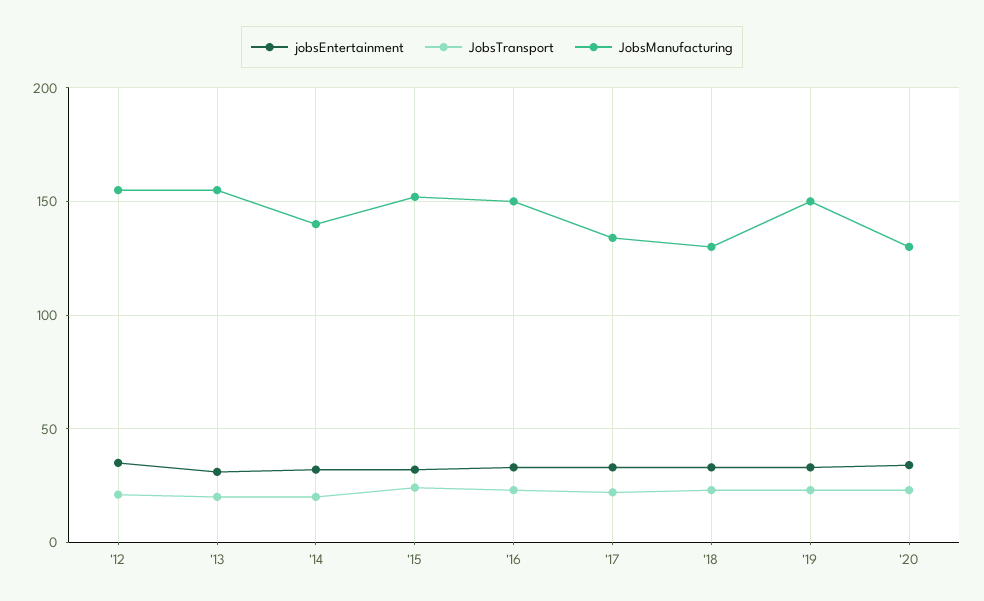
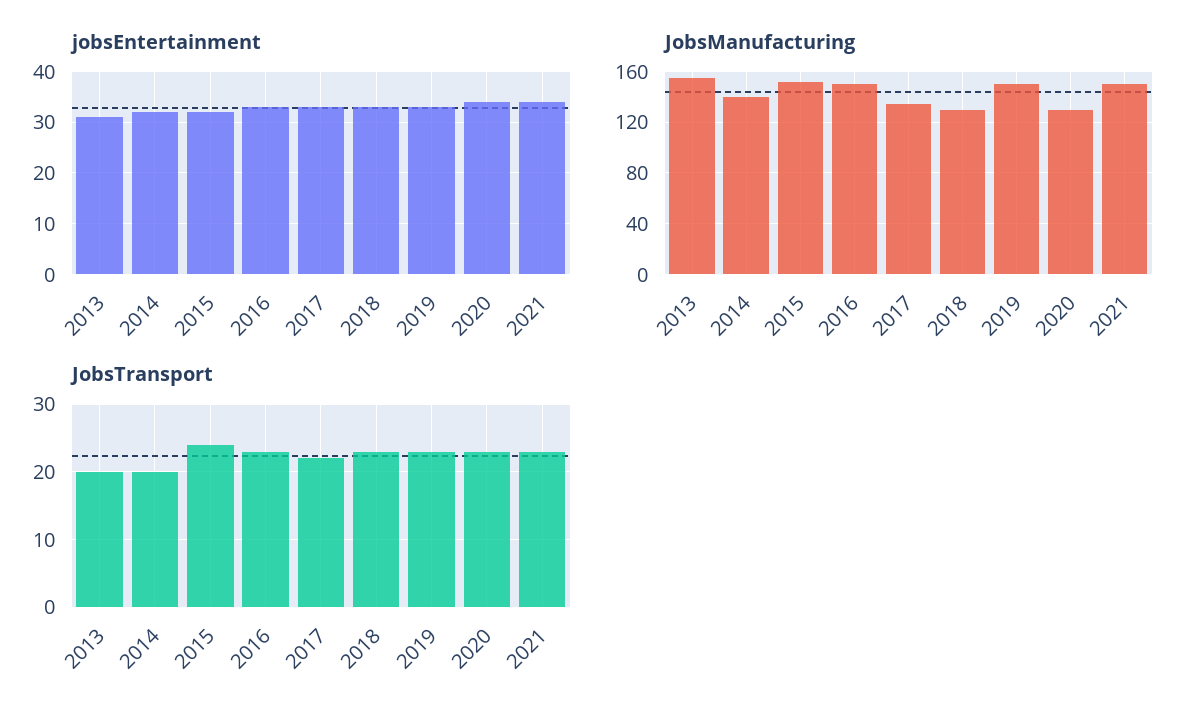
jobsEntertainment, '12: 35 -> none
JobsTransport, '12: 20 -> none
JobsManufacturing, '12: 155 -> none
jobsEntertainment, 2021: none -> 35
JobsManufacturing, 2021: none -> 150
JobsTransport, 2021: none -> 23

